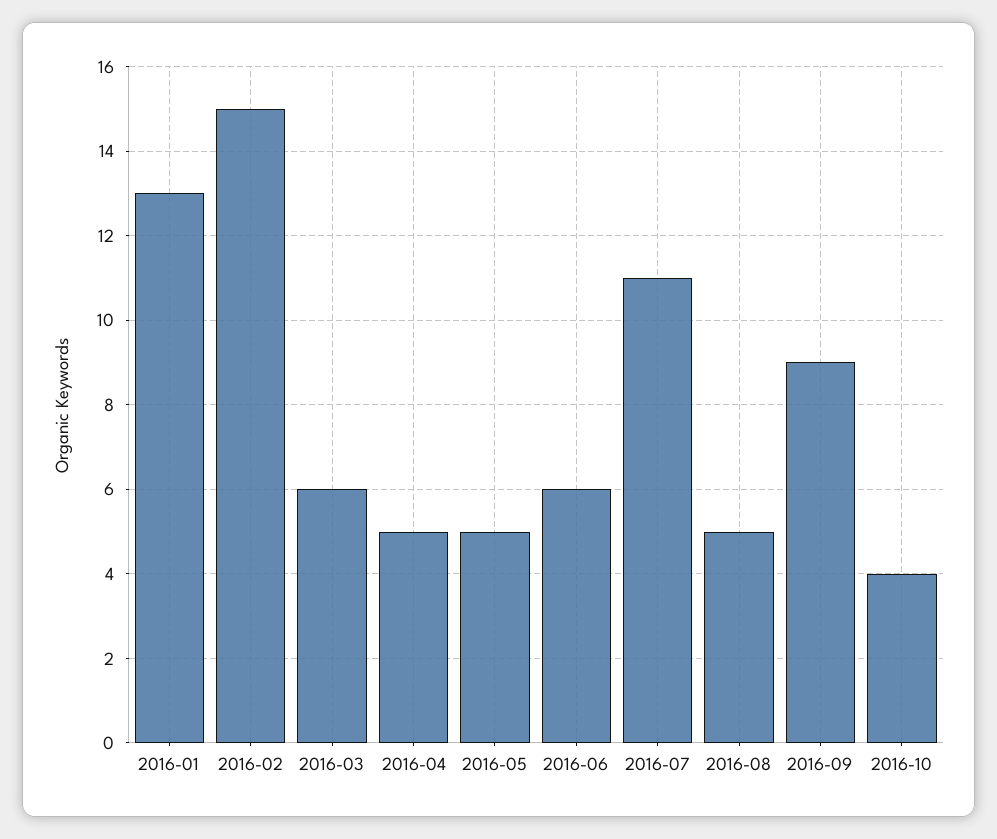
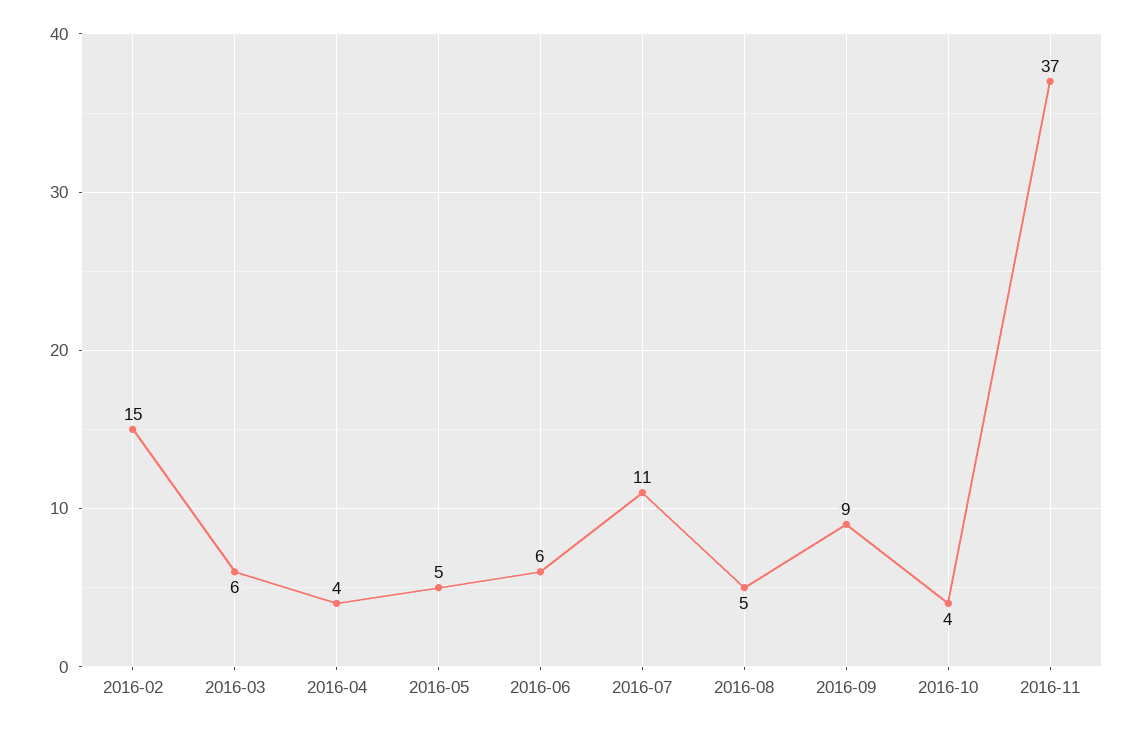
2016-01: 13 -> none
2016-04: 5 -> 4
2016-11: none -> 37

